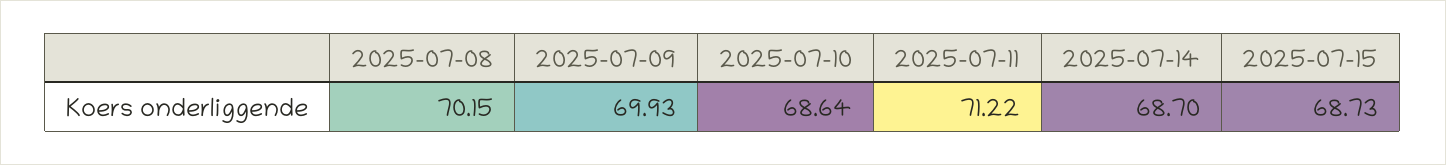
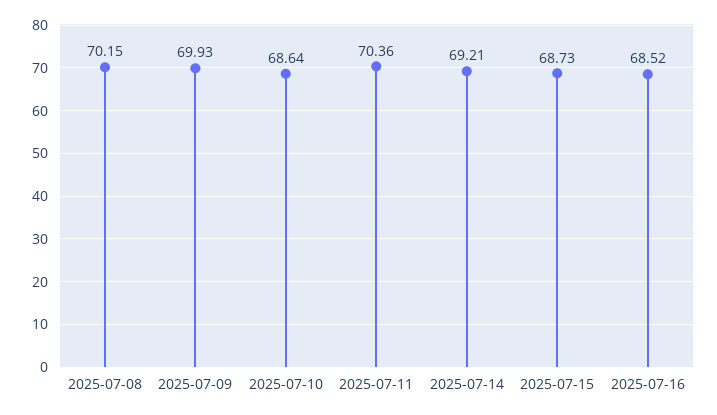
2025-07-11: 71.22 -> 70.36
2025-07-14: 68.7 -> 69.21
2025-07-16: none -> 68.52

